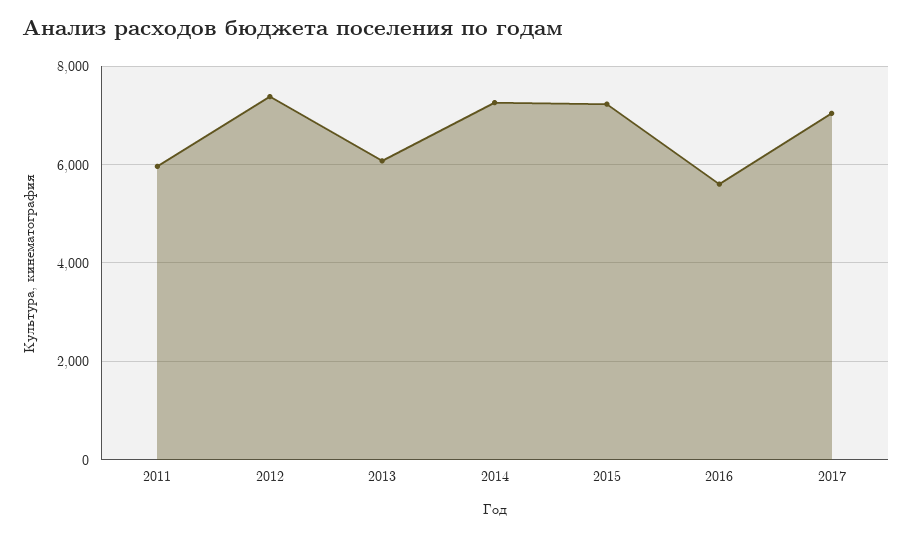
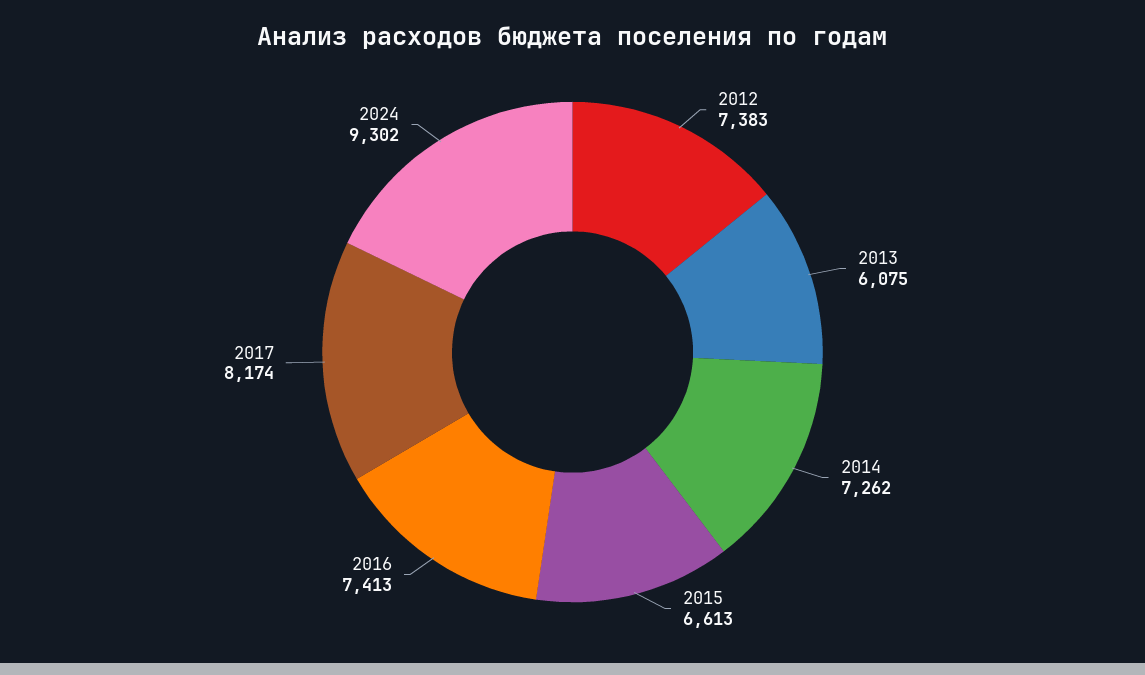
2011: 6000 -> none
2015: 7200 -> 6613
2016: 5600 -> 7413
2017: 7000 -> 8174
2024: none -> 9302

